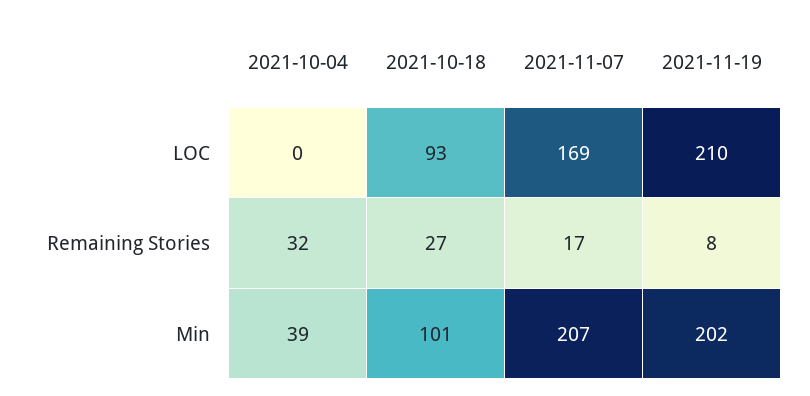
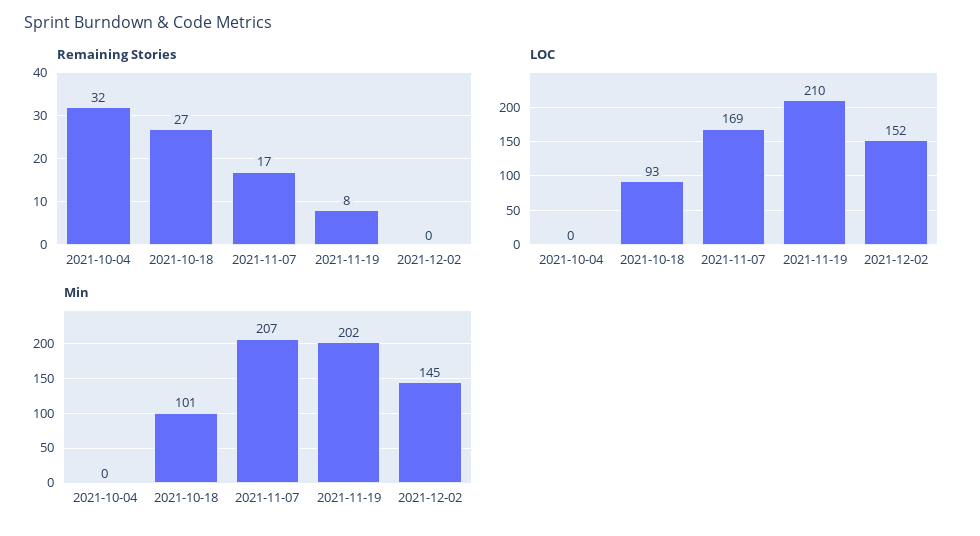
Min, 2021-10-04: 39 -> 0
Remaining Stories, 2021-12-02: none -> 0
LOC, 2021-12-02: none -> 152
Min, 2021-12-02: none -> 145

